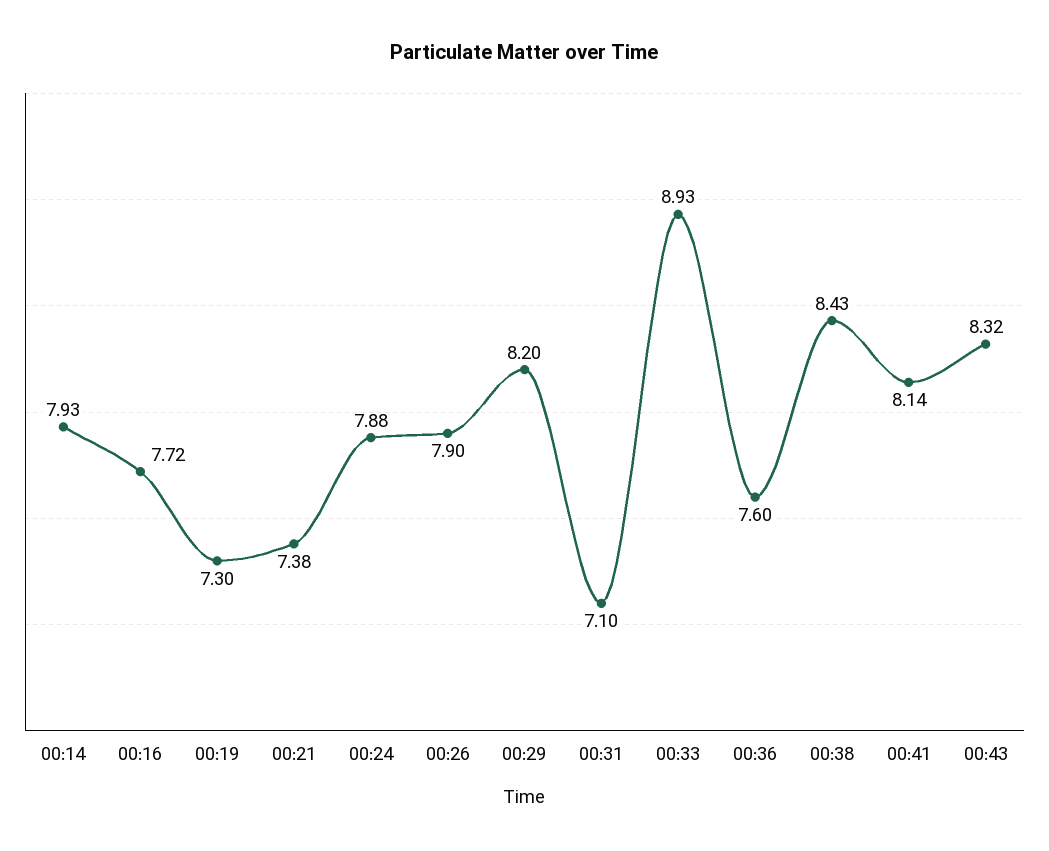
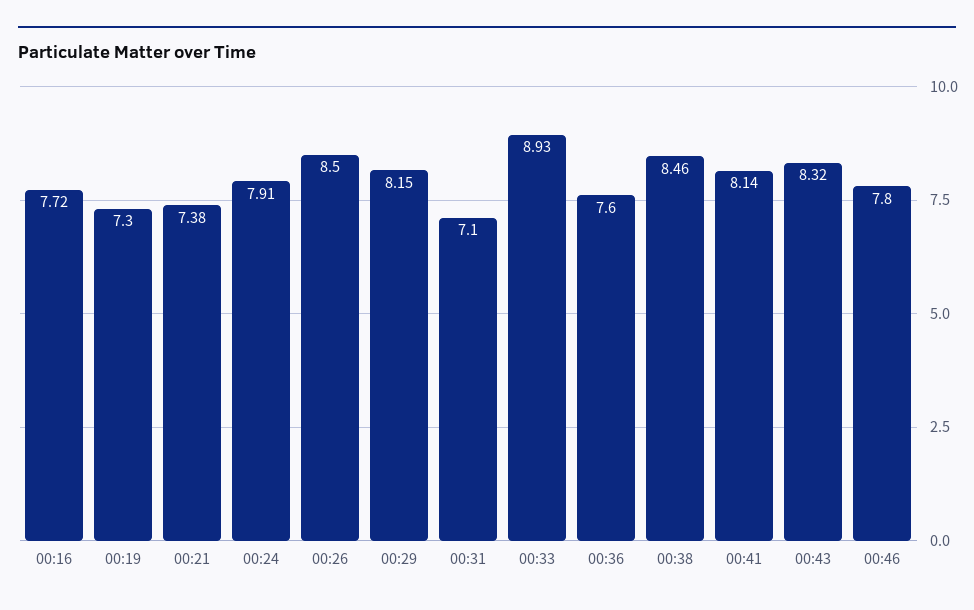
00:14: 7.93 -> none
00:24: 7.88 -> 7.91
00:26: 7.9 -> 8.5
00:29: 8.2 -> 8.15
00:38: 8.43 -> 8.46
00:46: none -> 7.8

